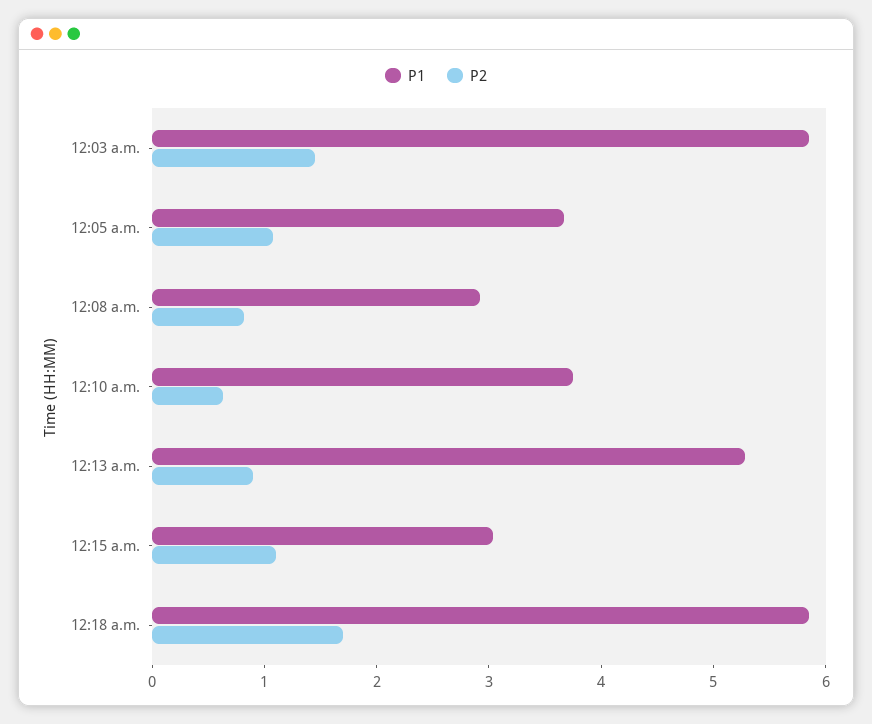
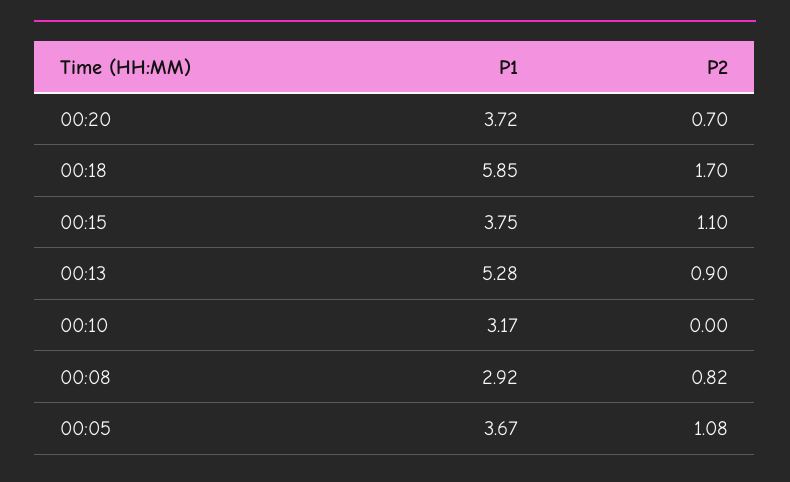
P1, 12:03 a.m.: 5.8 -> none
P2, 12:03 a.m.: 1.4 -> none
P1, 12:10 a.m.: 3.8 -> 3.17
P2, 12:10 a.m.: 0.6 -> 0
P1, 12:15 a.m.: 3 -> 3.75
P1, 00:20: none -> 3.72
P2, 00:20: none -> 0.7

